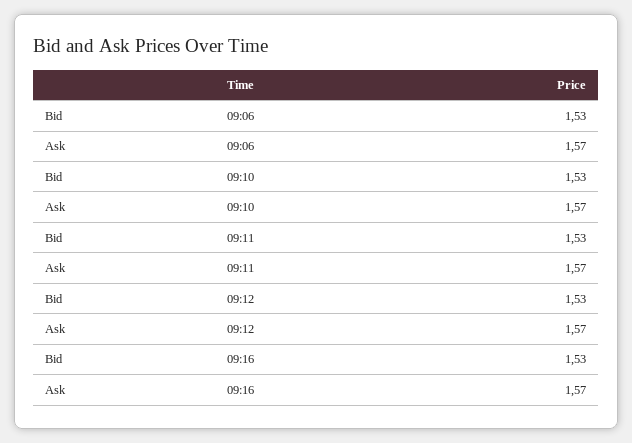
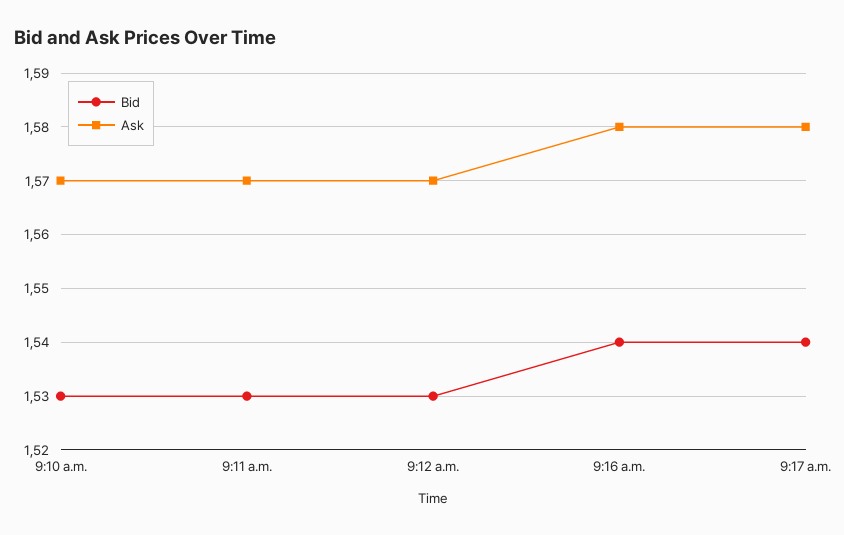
Bid, 09:06: 1.53 -> none
Ask, 09:06: 1.57 -> none
Bid, 09:16: 1.53 -> 1.54
Ask, 09:16: 1.57 -> 1.58
Bid, 9:17 a.m.: none -> 1.54
Ask, 9:17 a.m.: none -> 1.58

